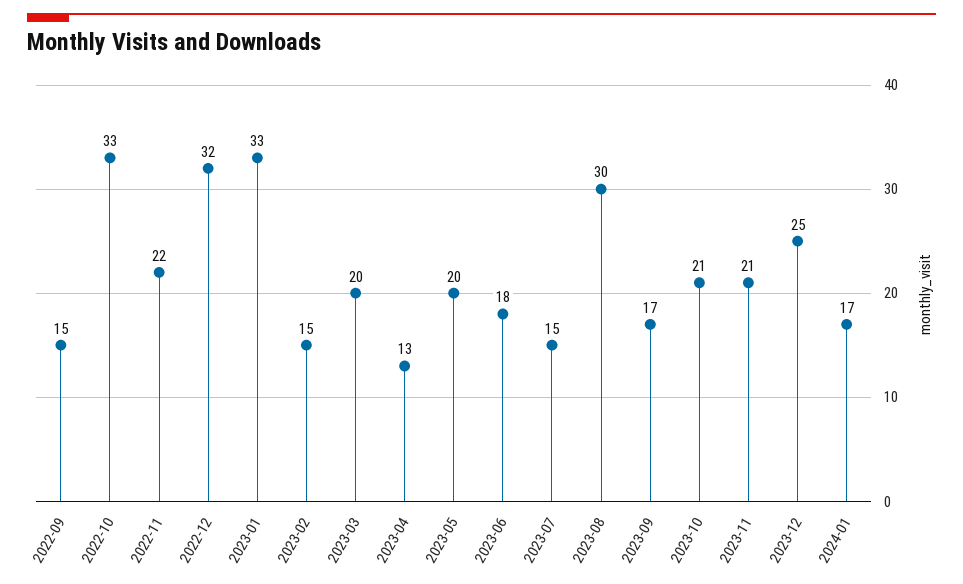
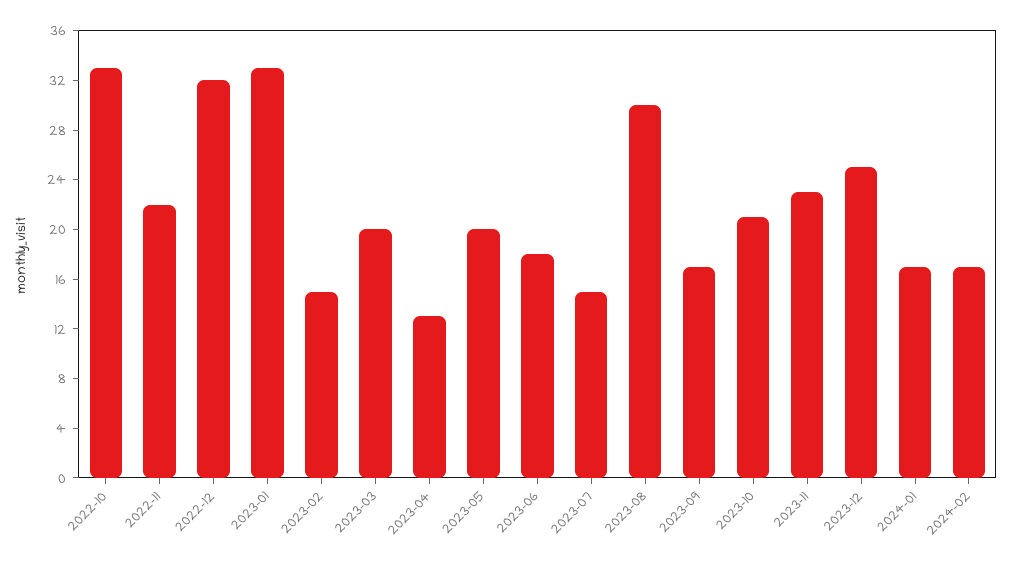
2022-09: 15 -> none
2023-11: 21 -> 23
2024-02: none -> 17

